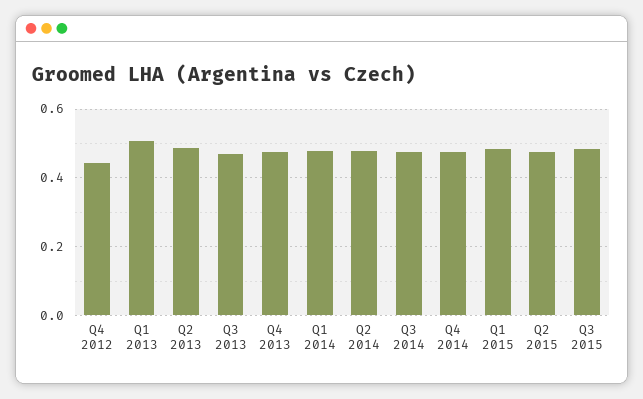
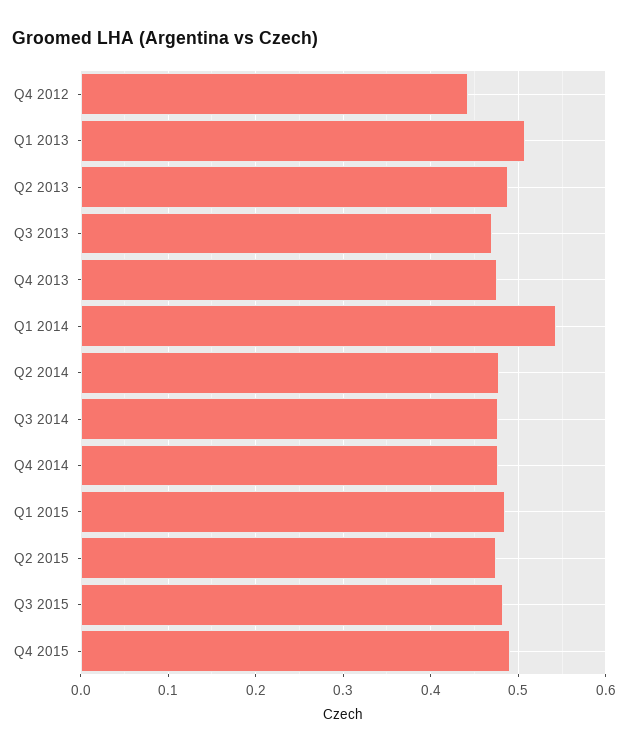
Q1 2014: 0.48 -> 0.54
Q4 2015: none -> 0.49

